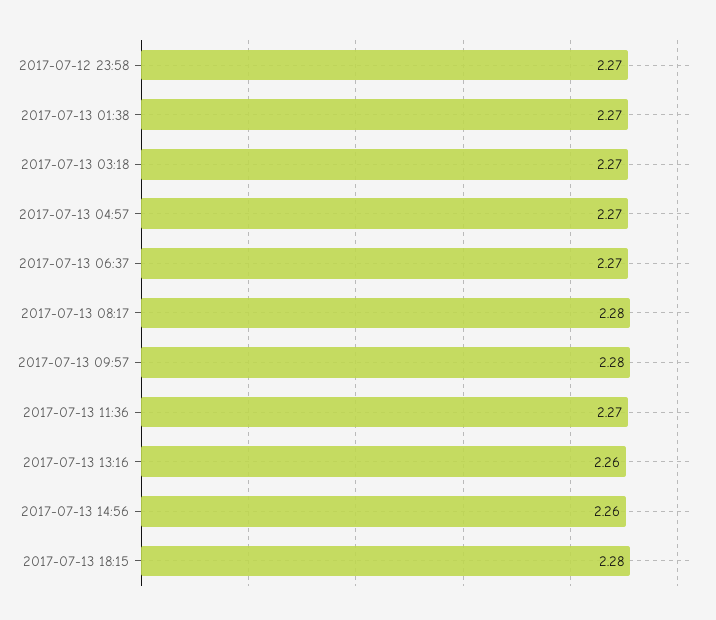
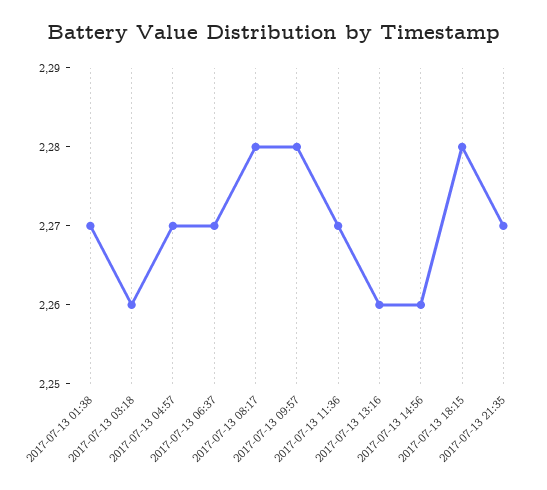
2017-07-12 23:58: 2.27 -> none
2017-07-13 03:18: 2.27 -> 2.26
2017-07-13 21:35: none -> 2.27

